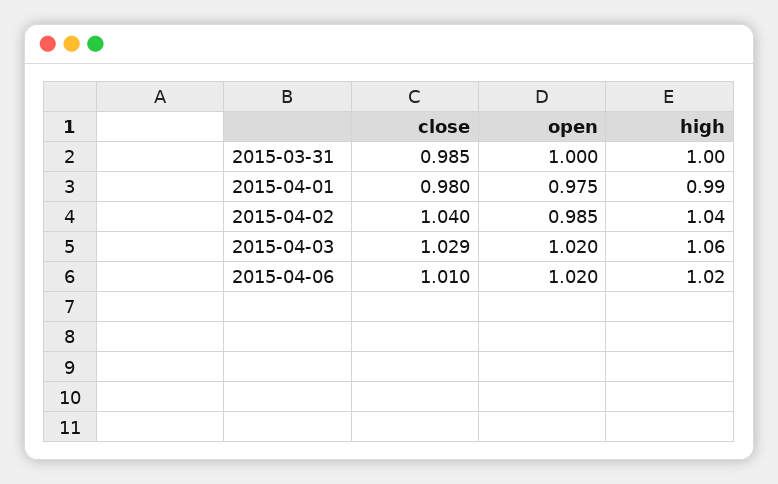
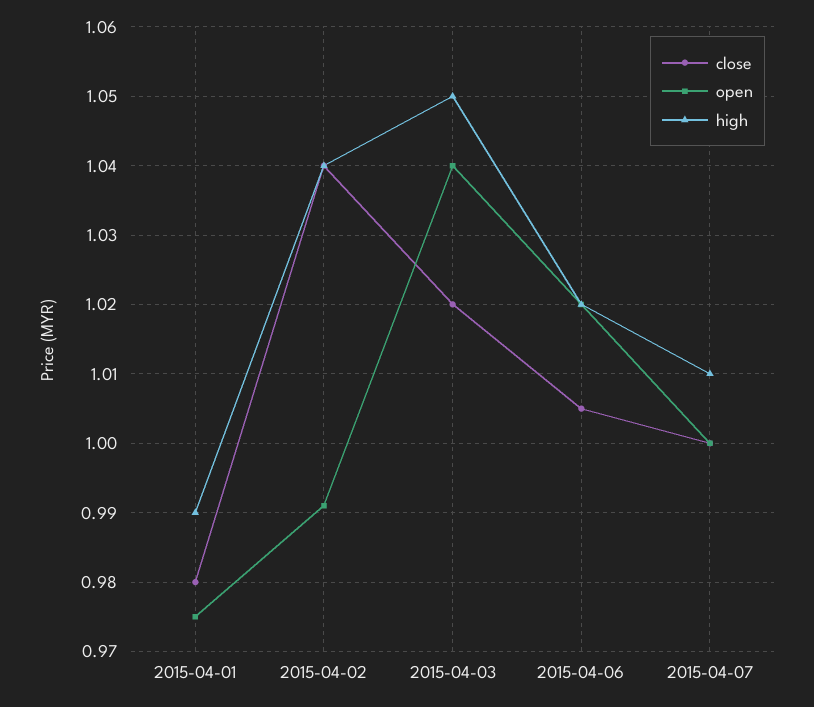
close, 2015-03-31: 0.985 -> none
open, 2015-03-31: 1 -> none
high, 2015-03-31: 1 -> none
open, 2015-04-02: 0.985 -> 0.991
close, 2015-04-03: 1.029 -> 1.02
open, 2015-04-03: 1.02 -> 1.04
high, 2015-04-03: 1.06 -> 1.05
close, 2015-04-06: 1.01 -> 1.005
close, 2015-04-07: none -> 1
open, 2015-04-07: none -> 1
high, 2015-04-07: none -> 1.01

